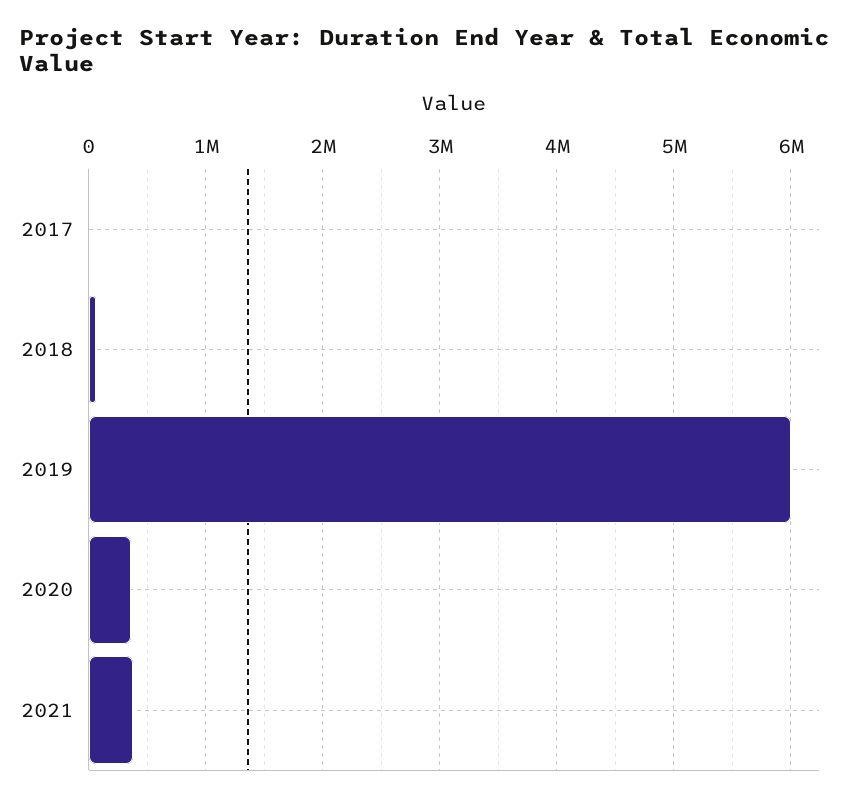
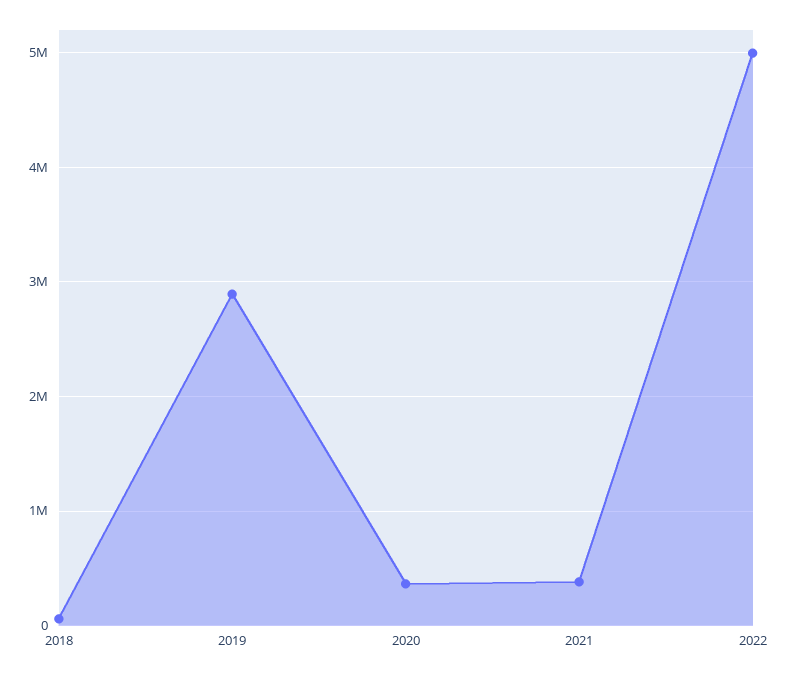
2017: 0 -> none
2019: 6000000 -> 2900000
2022: none -> 5000000

